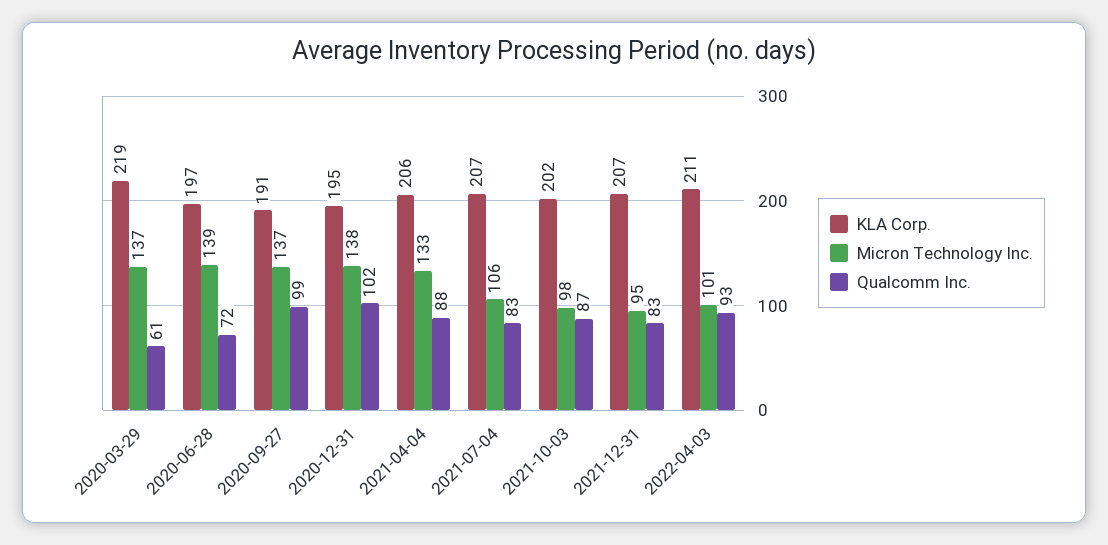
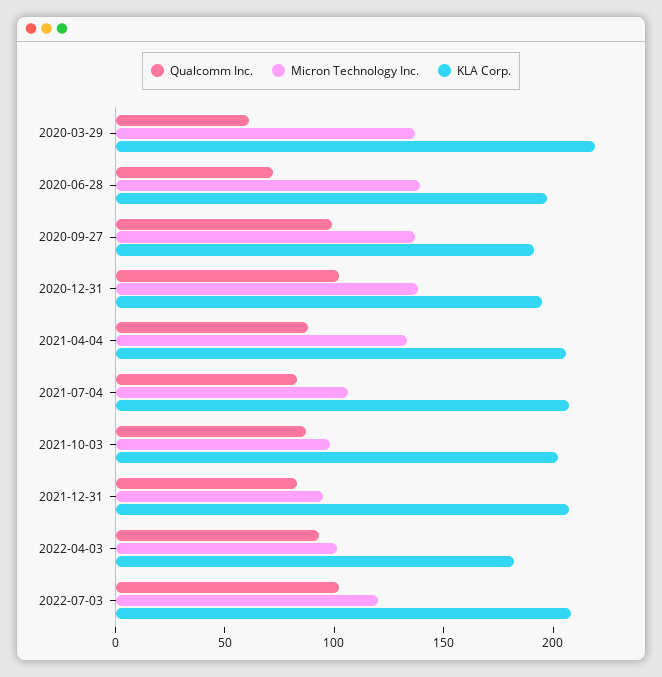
KLA Corp., 2022-04-03: 211 -> 180
Qualcomm Inc., 2022-07-03: none -> 100
Micron Technology Inc., 2022-07-03: none -> 120
KLA Corp., 2022-07-03: none -> 210

